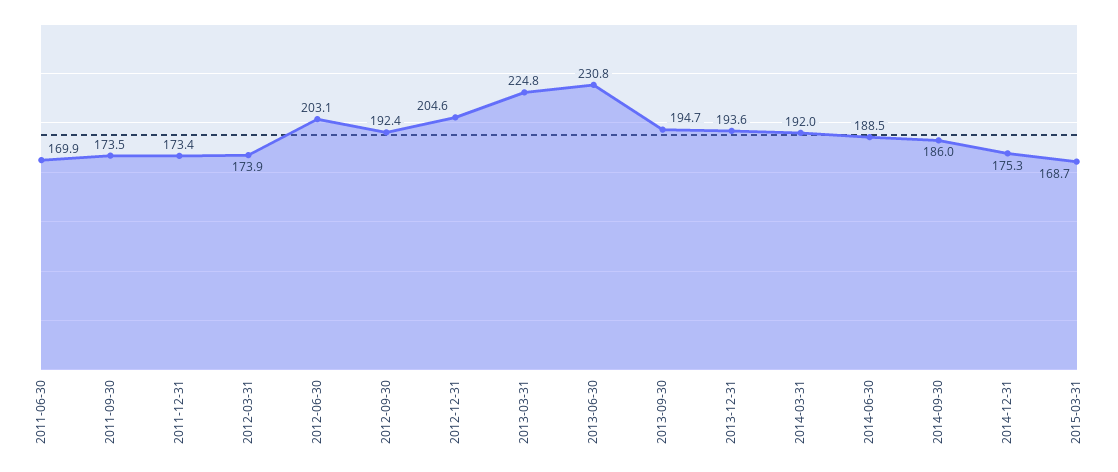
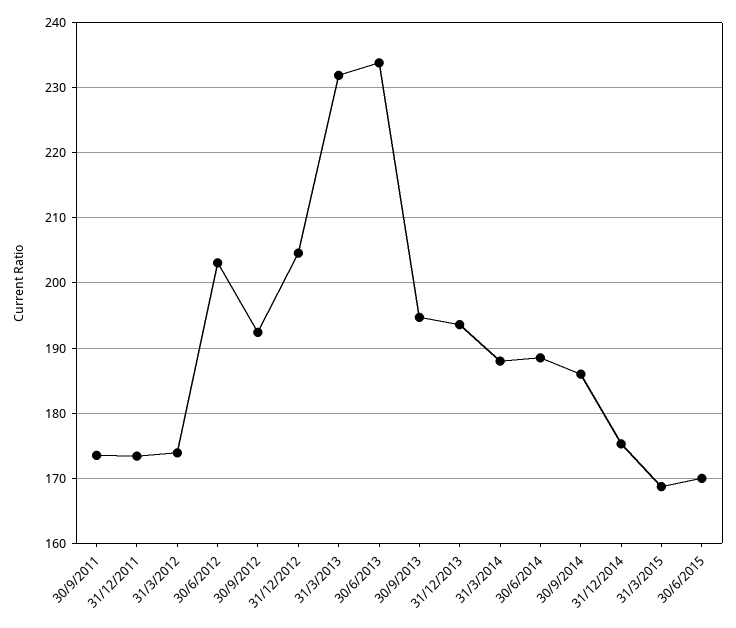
2011-06-30: 169.9 -> none
2013-03-31: 224.8 -> 232
2013-06-30: 230.8 -> 234
2014-03-31: 192 -> 188
30/6/2015: none -> 170

